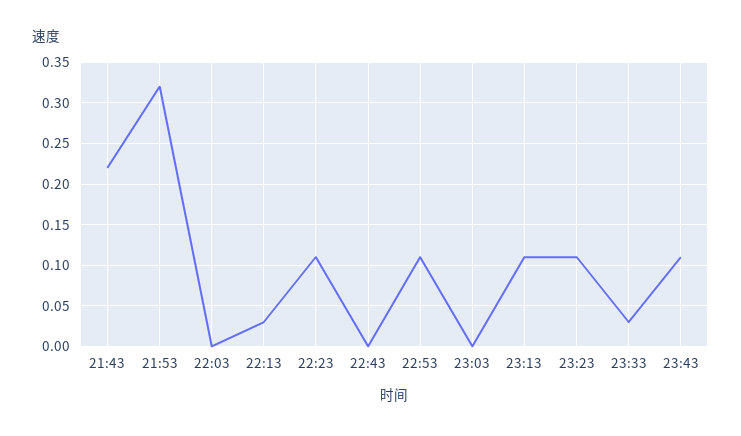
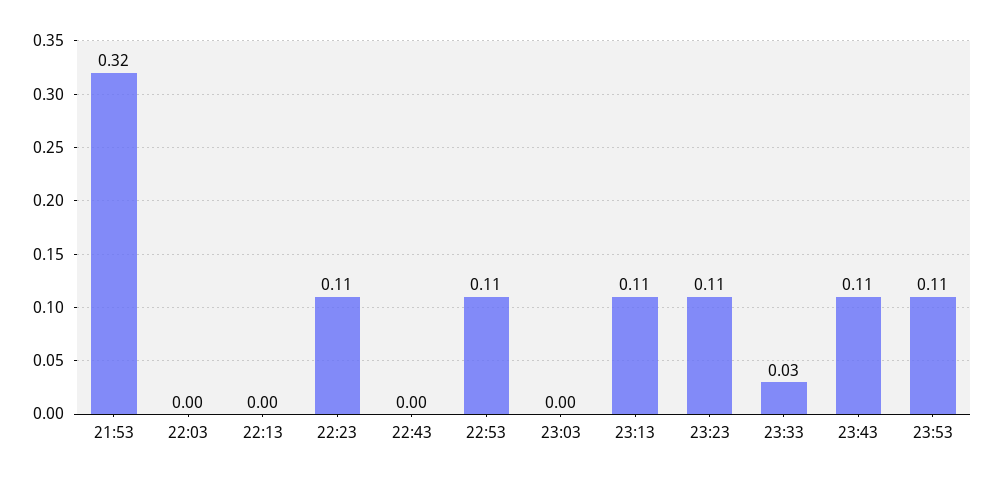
21:43: 0.22 -> none
22:13: 0.03 -> 0
23:53: none -> 0.11

